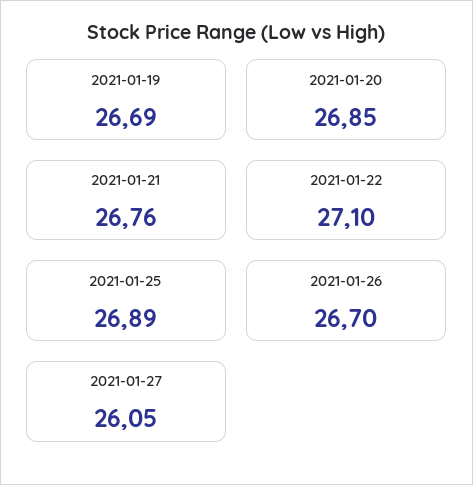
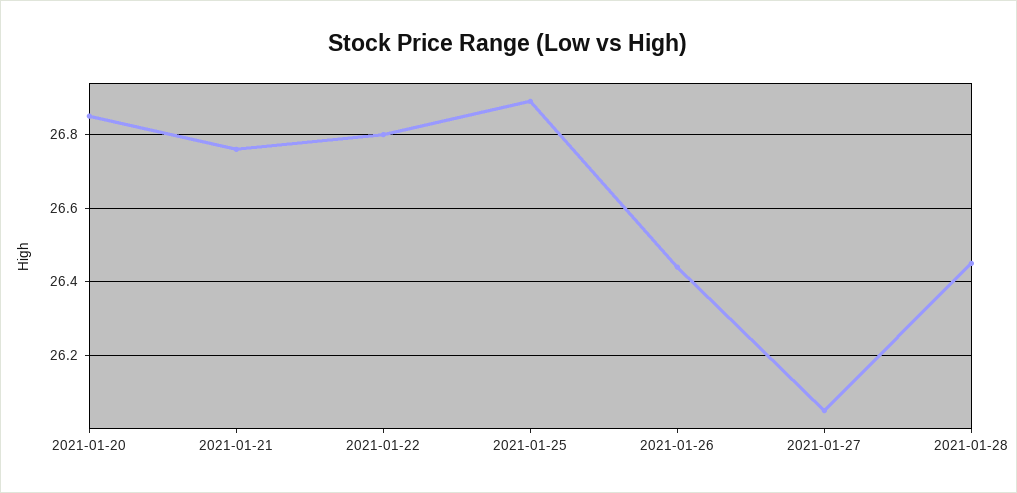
2021-01-19: 26.69 -> none
2021-01-22: 27.1 -> 26.8
2021-01-26: 26.7 -> 26.45
2021-01-28: none -> 26.45

